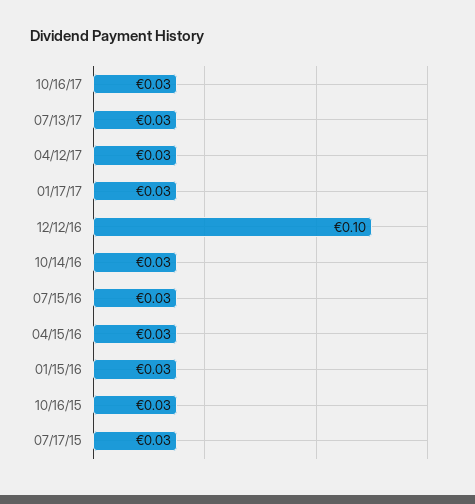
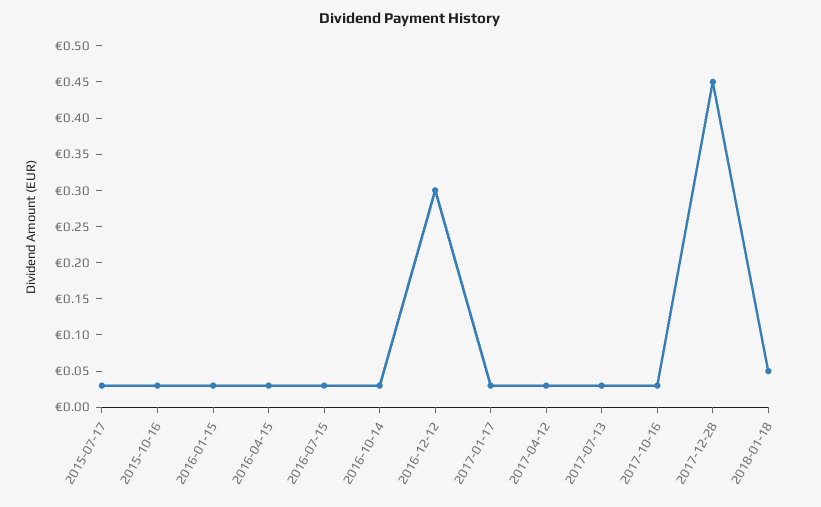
12/12/16: 0.1 -> 0.3
2017-12-28: none -> 0.45
2018-01-18: none -> 0.05

